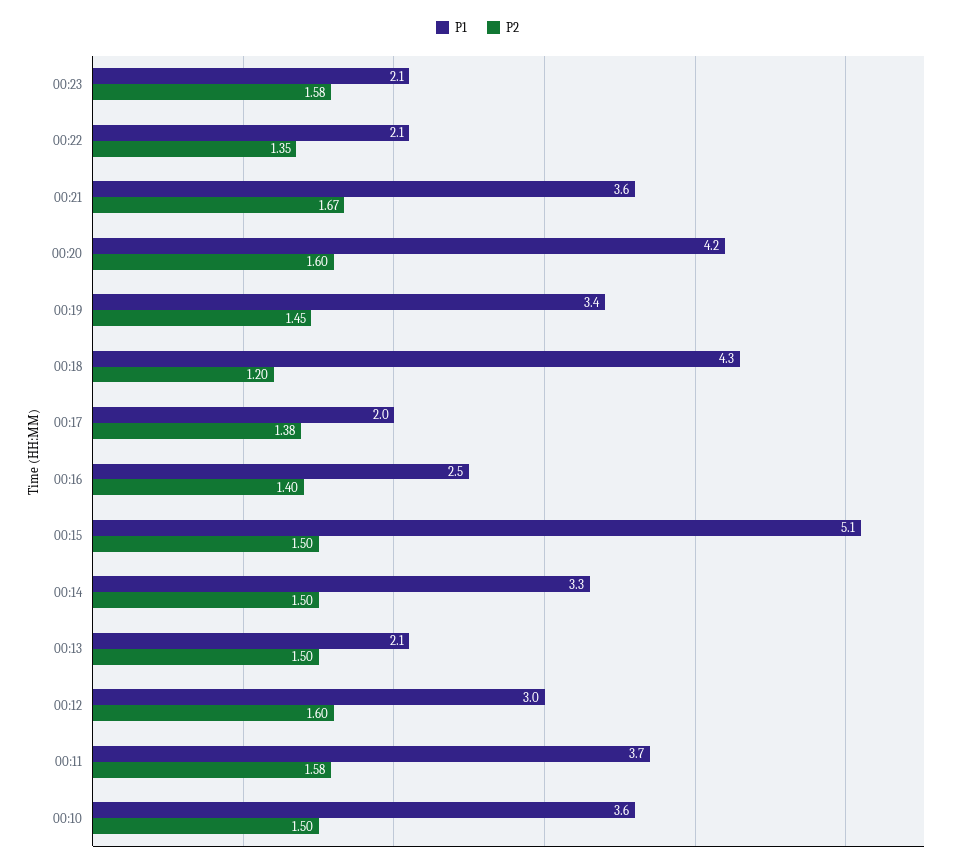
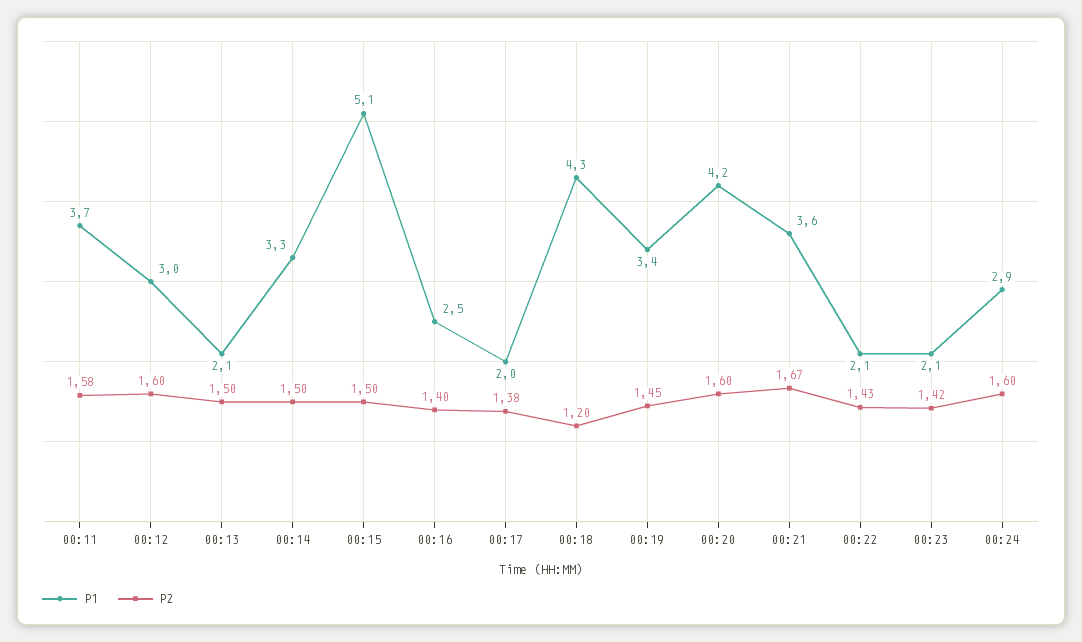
P2, 00:23: 1.58 -> 1.42
P2, 00:22: 1.35 -> 1.43
P1, 00:10: 3.6 -> none
P2, 00:10: 1.5 -> none
P1, 00:24: none -> 2.9
P2, 00:24: none -> 1.6

